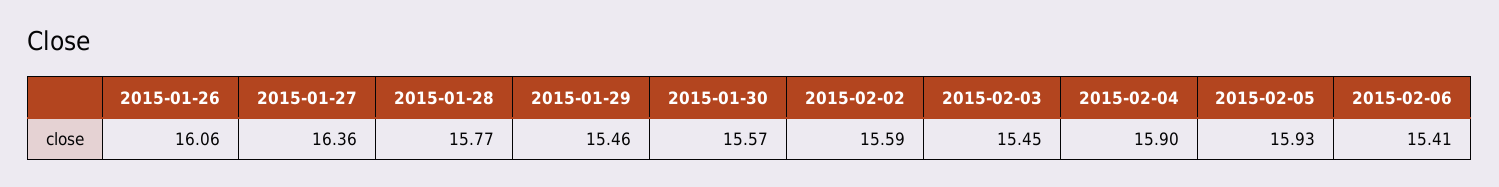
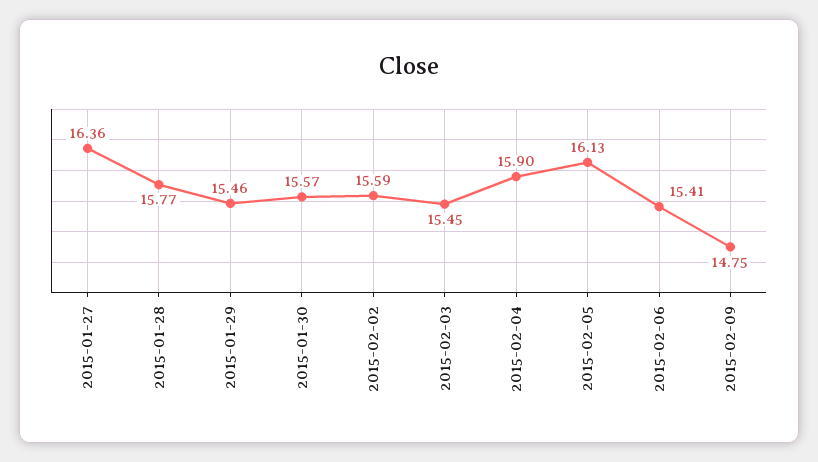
2015-01-26: 16.06 -> none
2015-02-05: 15.93 -> 16.13
2015-02-09: none -> 14.75

